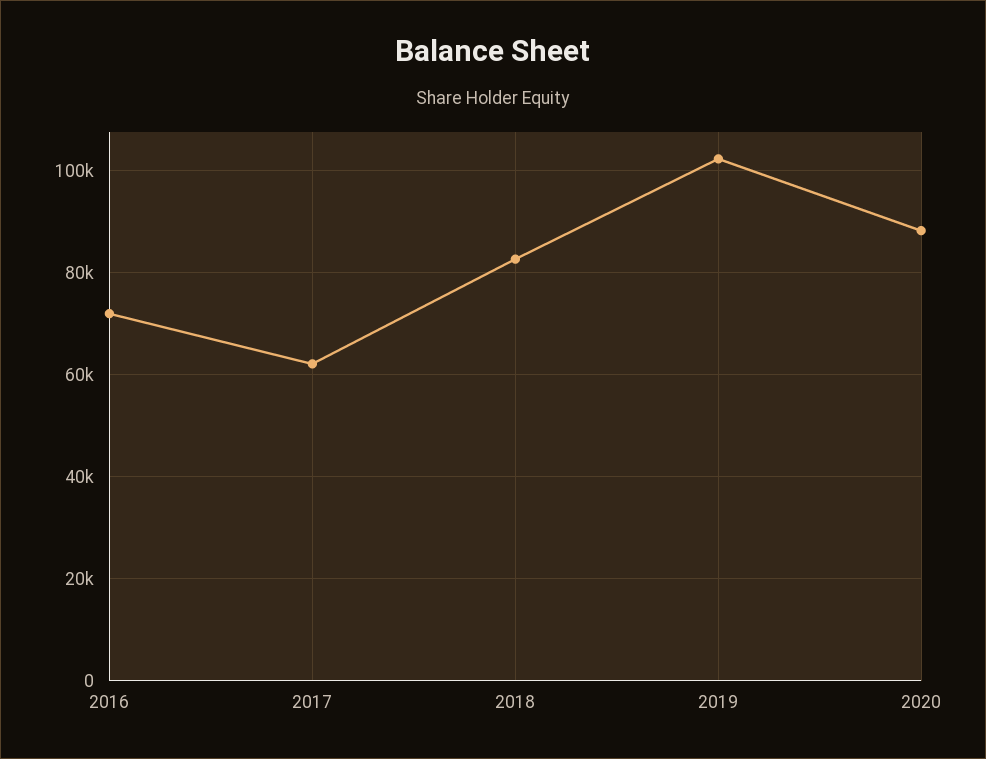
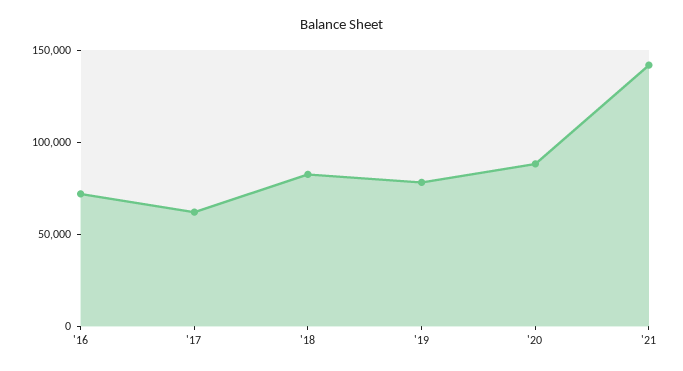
2019: 102000 -> 80000
'21: none -> 140000

